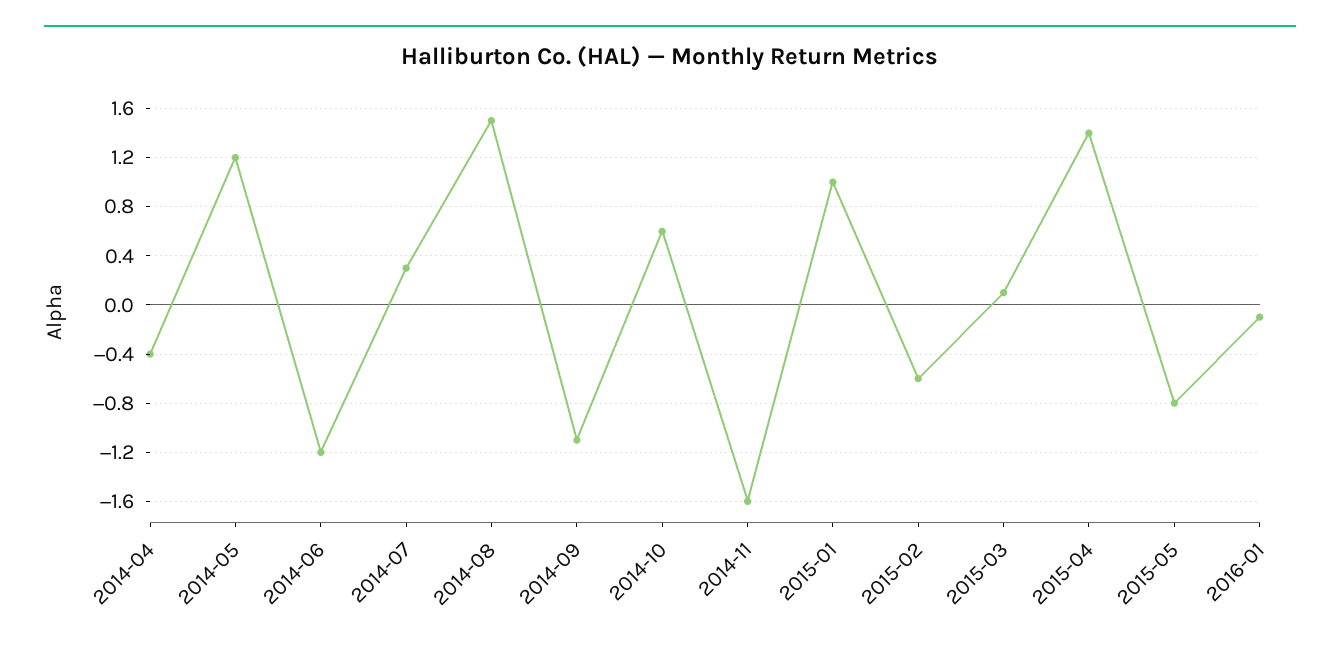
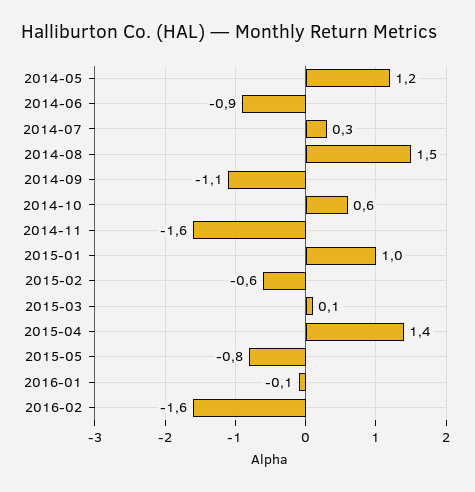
2014-04: -0.4 -> none
2014-06: -1.2 -> -0.9
2016-02: none -> -1.6

